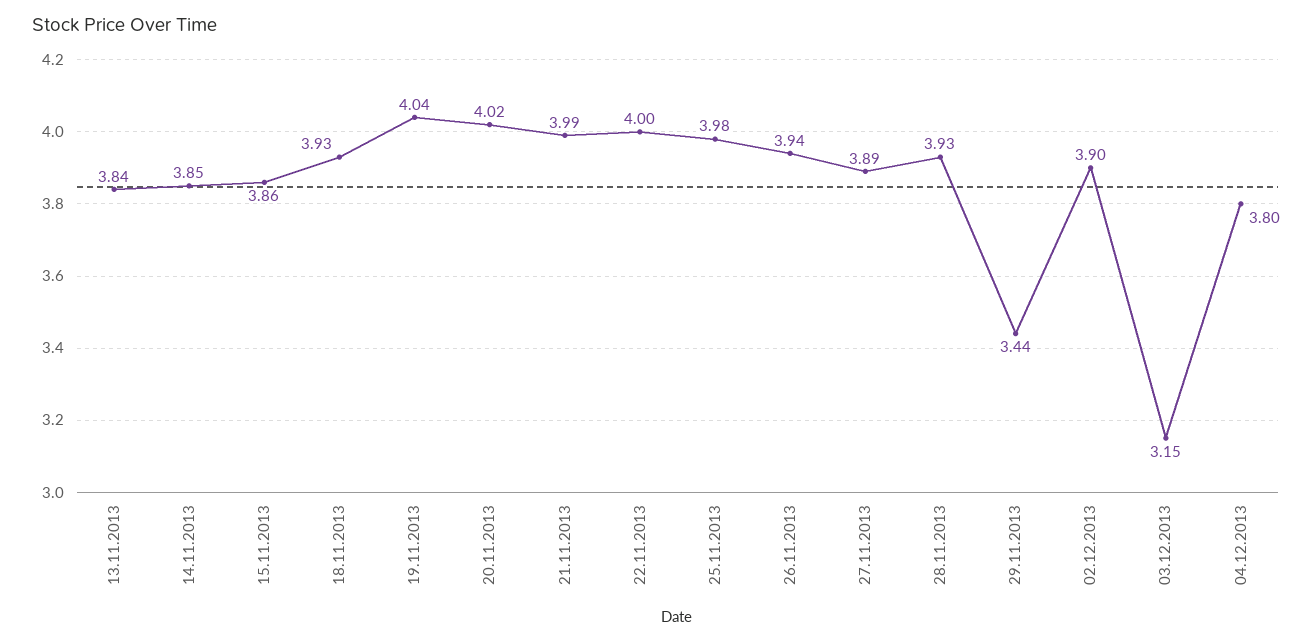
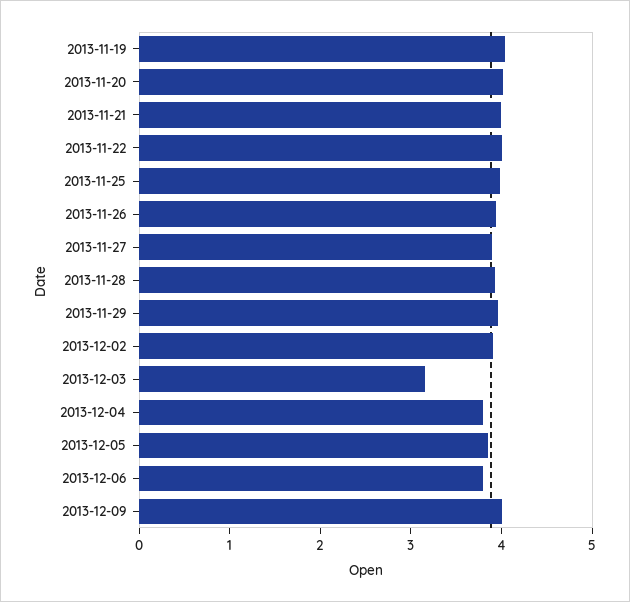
13.11.2013: 3.84 -> none
14.11.2013: 3.85 -> none
15.11.2013: 3.86 -> none
18.11.2013: 3.93 -> none
29.11.2013: 3.44 -> 4
2013-12-05: none -> 3.8
2013-12-06: none -> 3.8
2013-12-09: none -> 4

